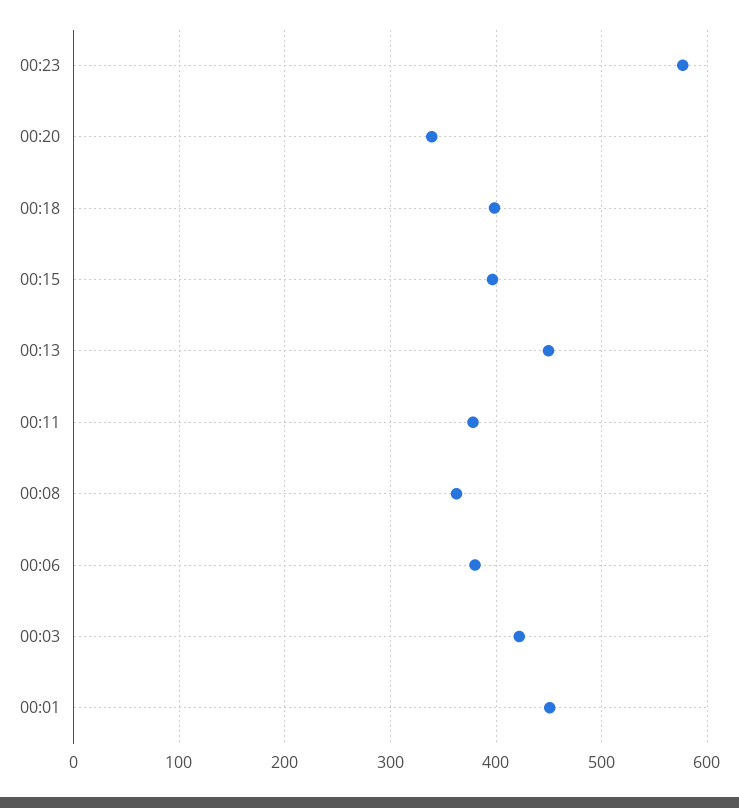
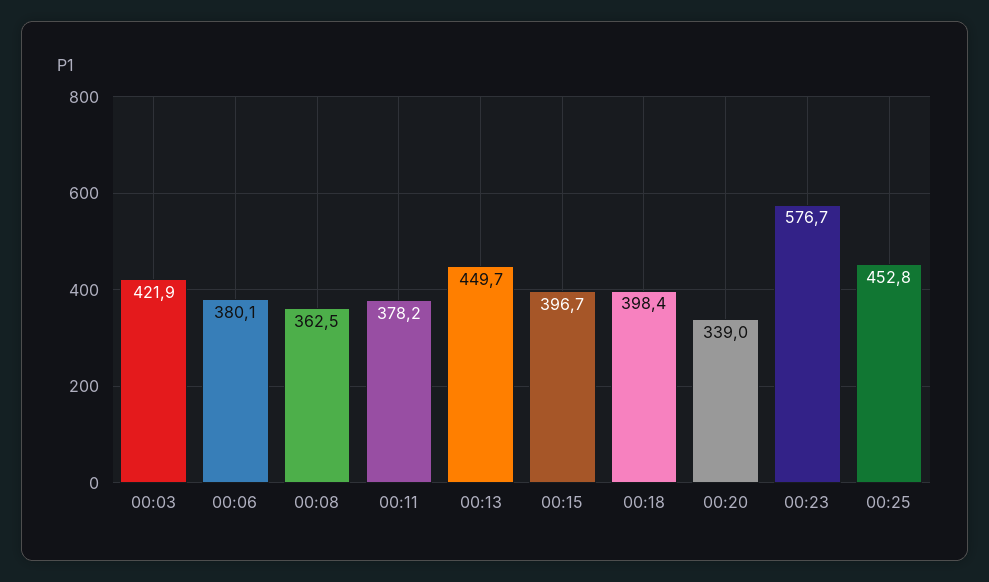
00:01: 450 -> none
00:25: none -> 452.8

